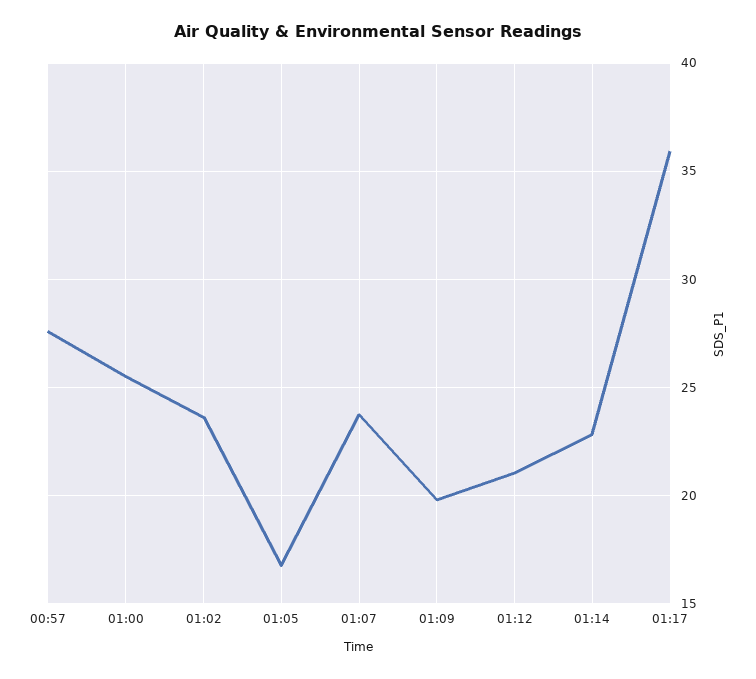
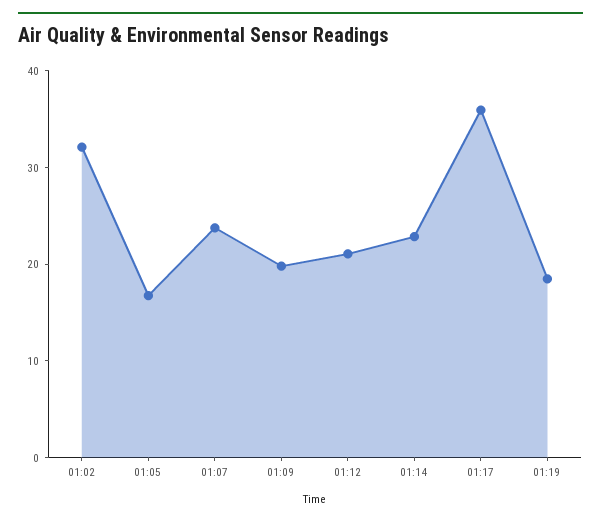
00:57: 27.5 -> none
01:00: 25.5 -> none
01:02: 23.5 -> 32
01:19: none -> 18

